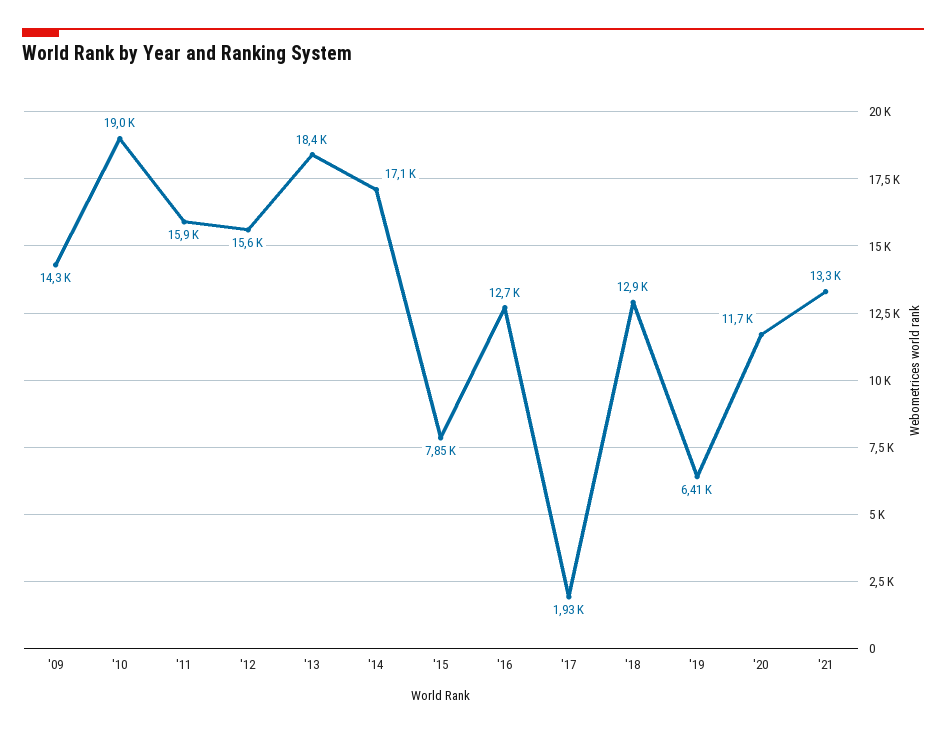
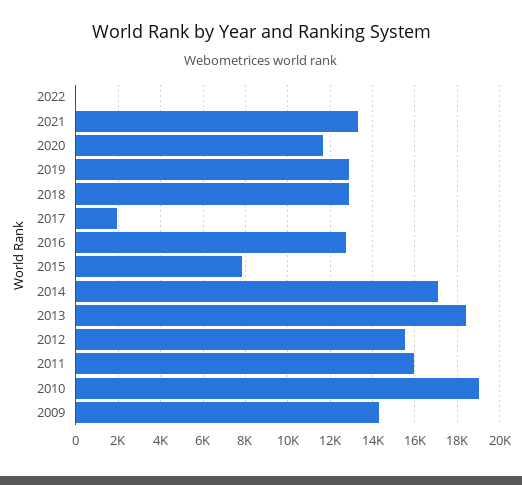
'19: 6410 -> 13000
2022: none -> 0

